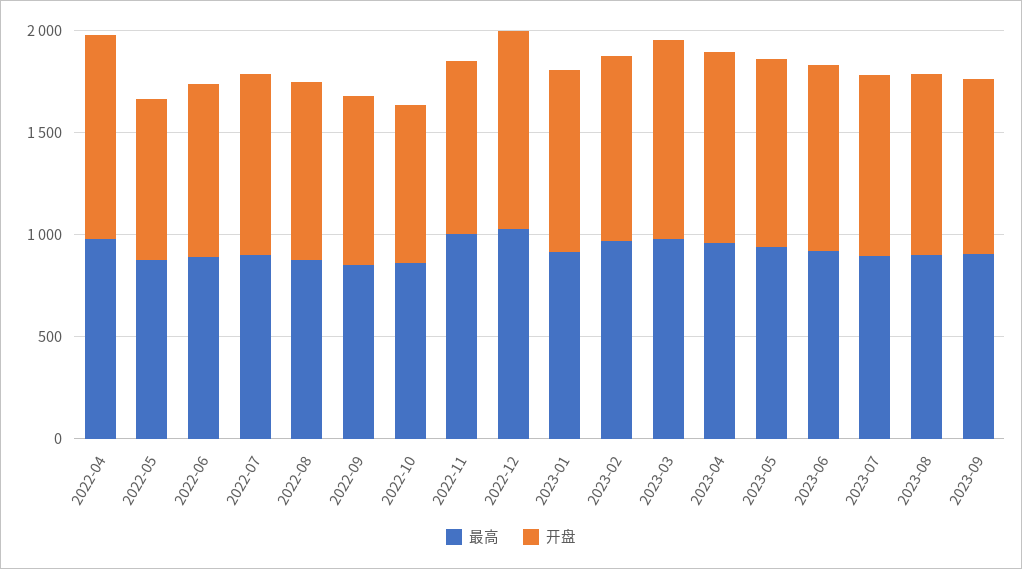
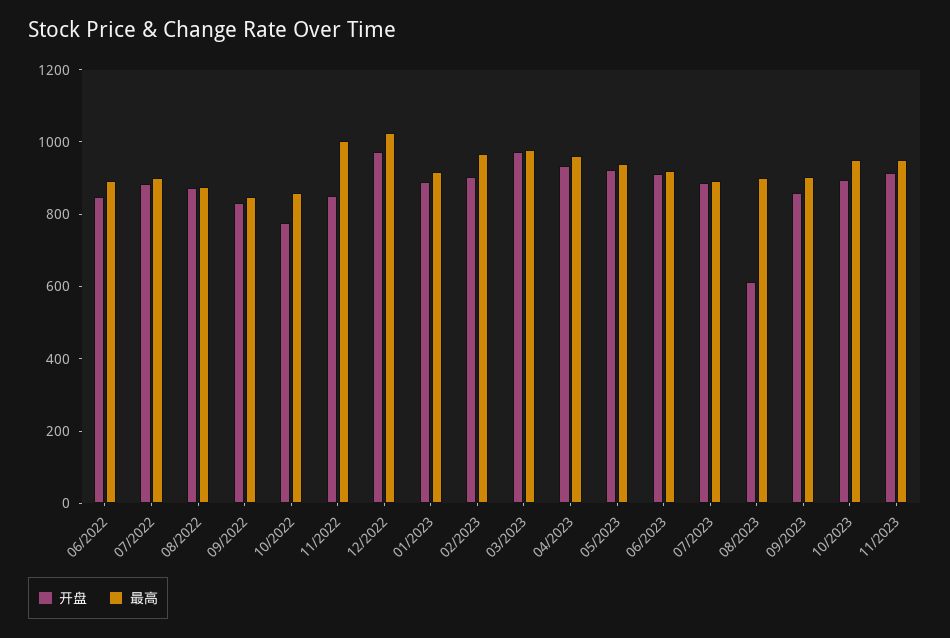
最高, 2022-04: 1000 -> none
开盘, 2022-04: 1000 -> none
最高, 2022-05: 900 -> none
开盘, 2022-05: 800 -> none
开盘, 2023-08: 900 -> 600
开盘, 10/2023: none -> 900
最高, 10/2023: none -> 950
开盘, 11/2023: none -> 900
最高, 11/2023: none -> 950

